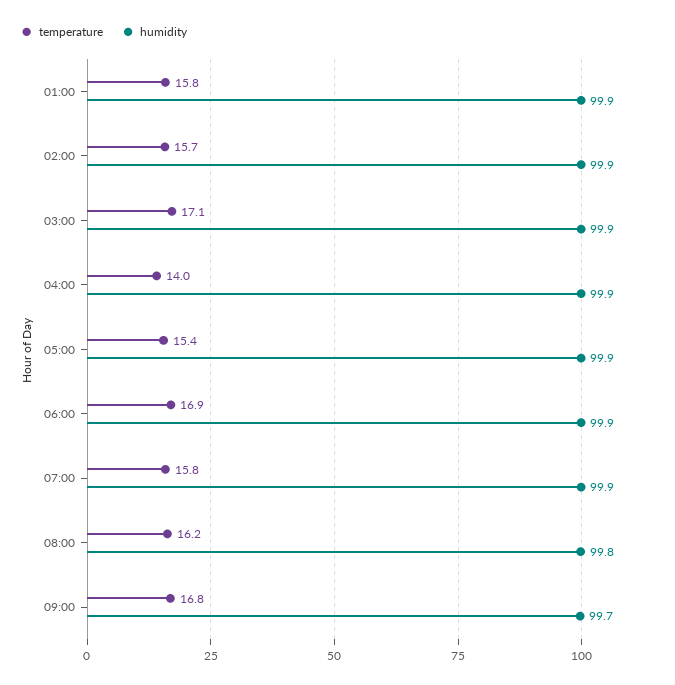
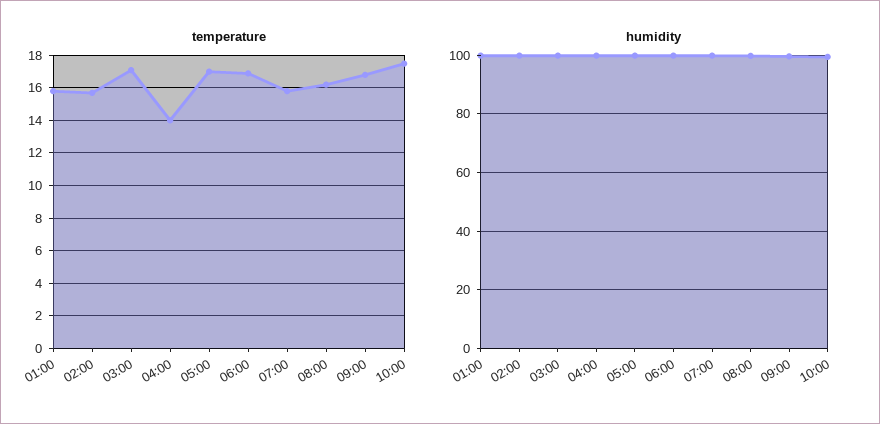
temperature, 05:00: 15.4 -> 17
temperature, 10:00: none -> 17.5
humidity, 10:00: none -> 100

